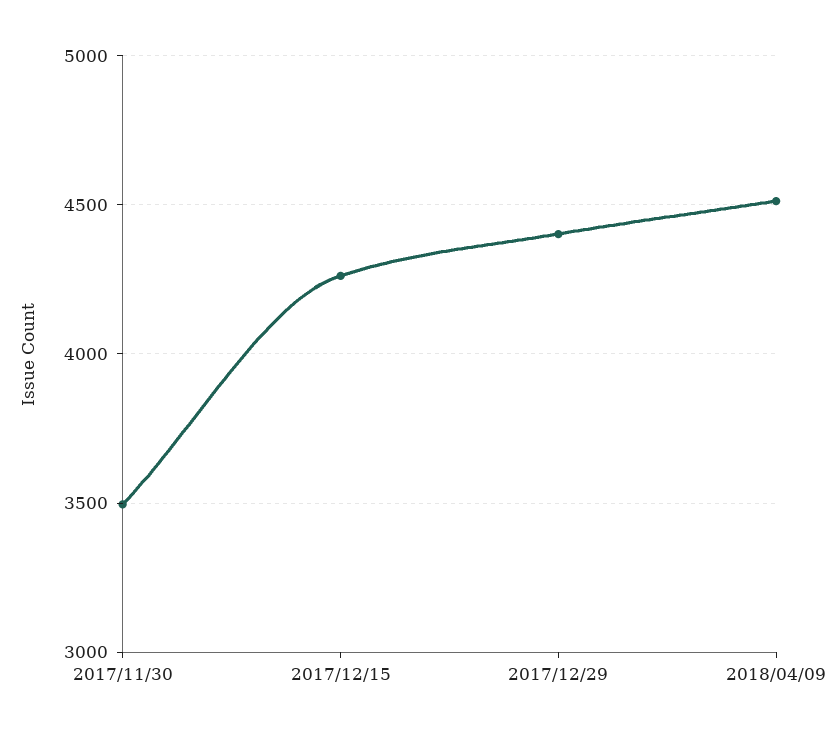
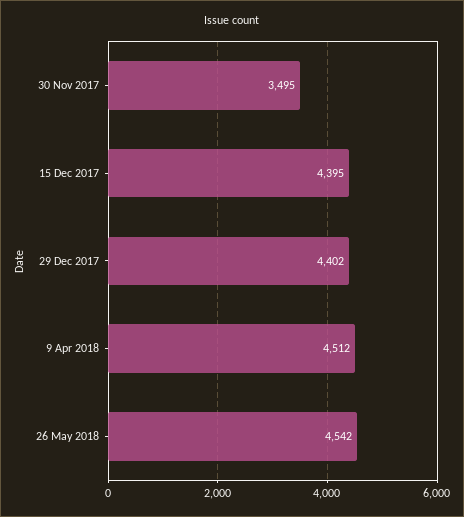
2017/12/15: 4250 -> 4395
26 May 2018: none -> 4542

